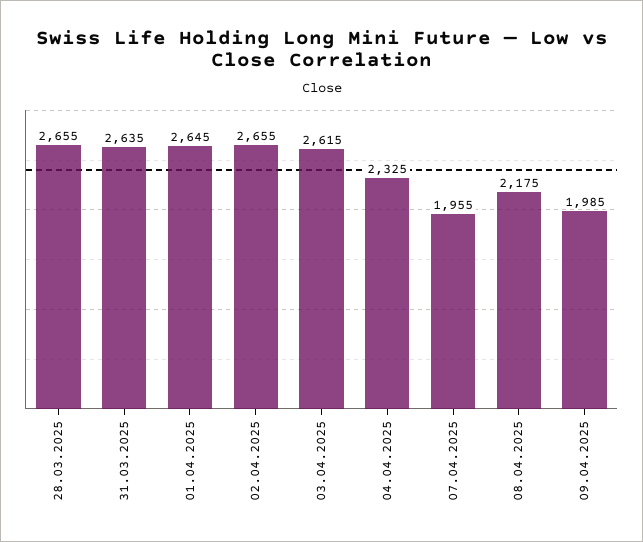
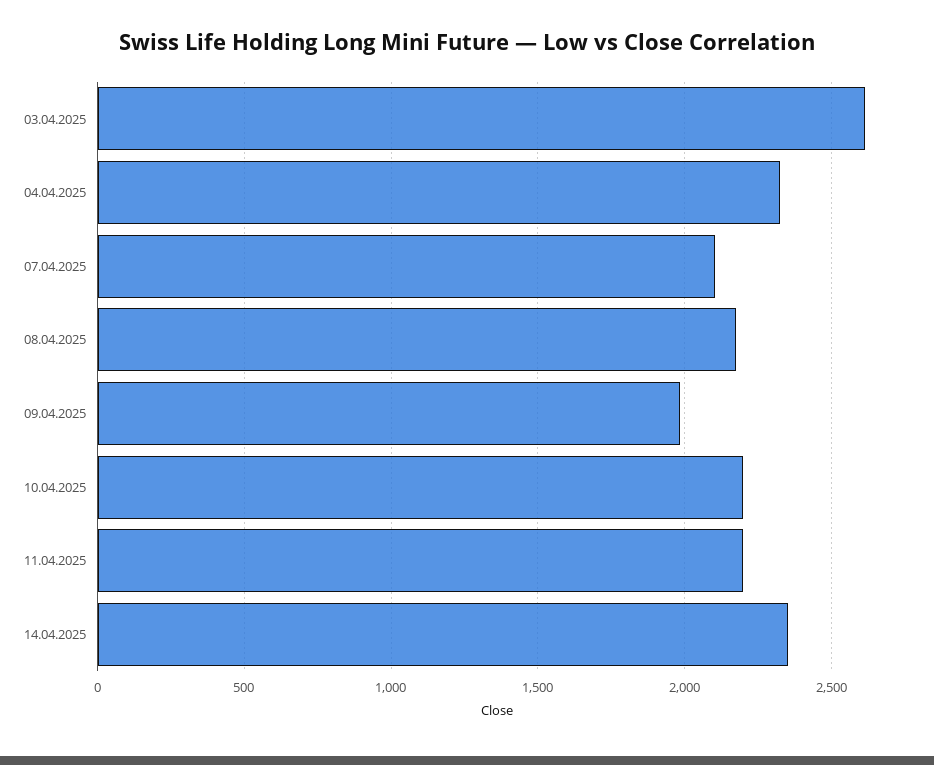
28.03.2025: 2655 -> none
31.03.2025: 2635 -> none
01.04.2025: 2645 -> none
02.04.2025: 2655 -> none
07.04.2025: 1955 -> 2100
10.04.2025: none -> 2200
11.04.2025: none -> 2200
14.04.2025: none -> 2350

